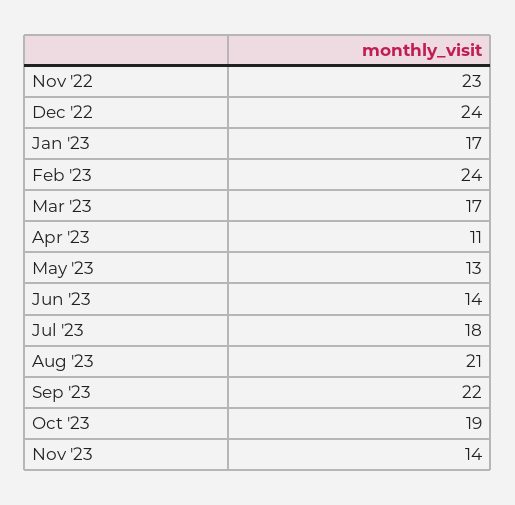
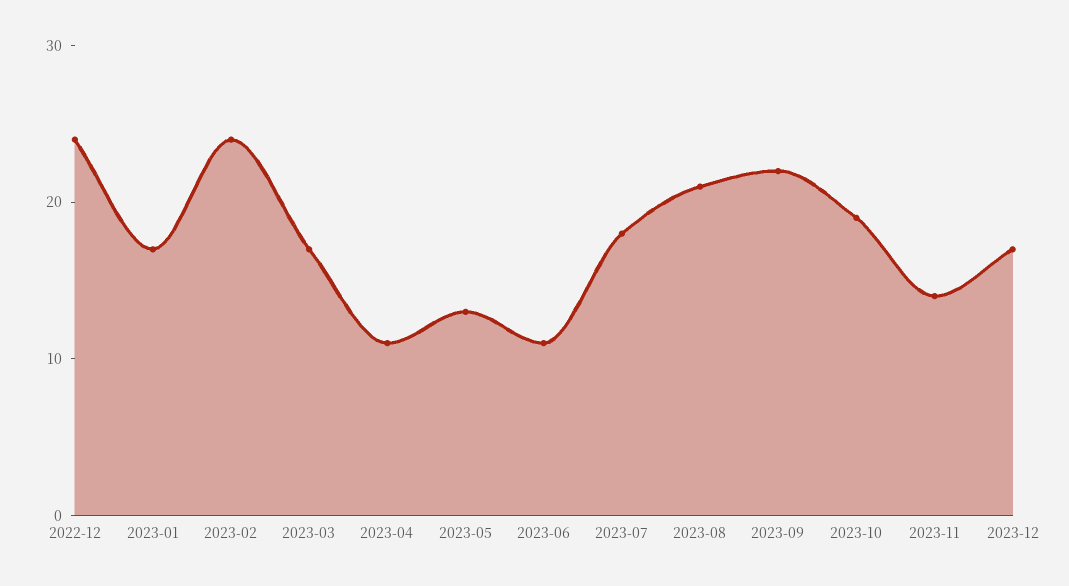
Nov '22: 23 -> none
Jun '23: 14 -> 11
2023-12: none -> 17

